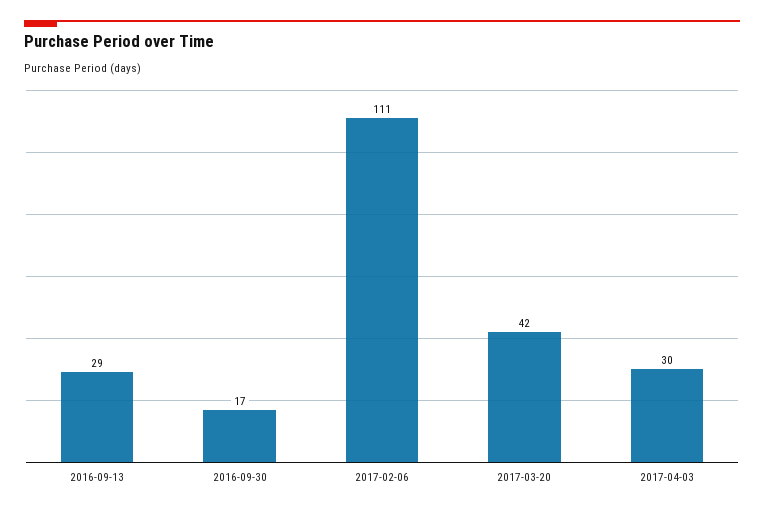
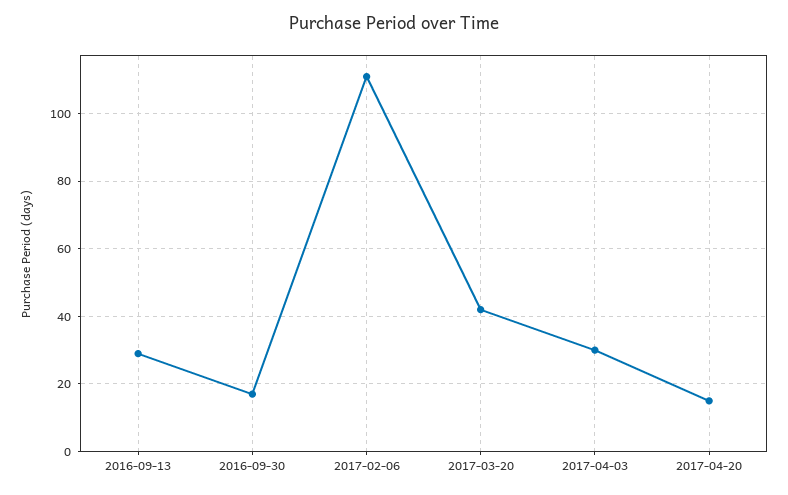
2017-04-20: none -> 15

